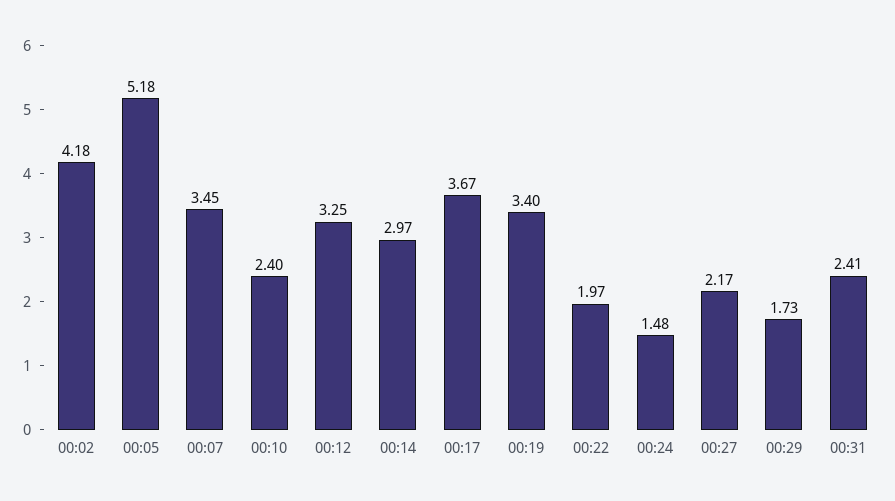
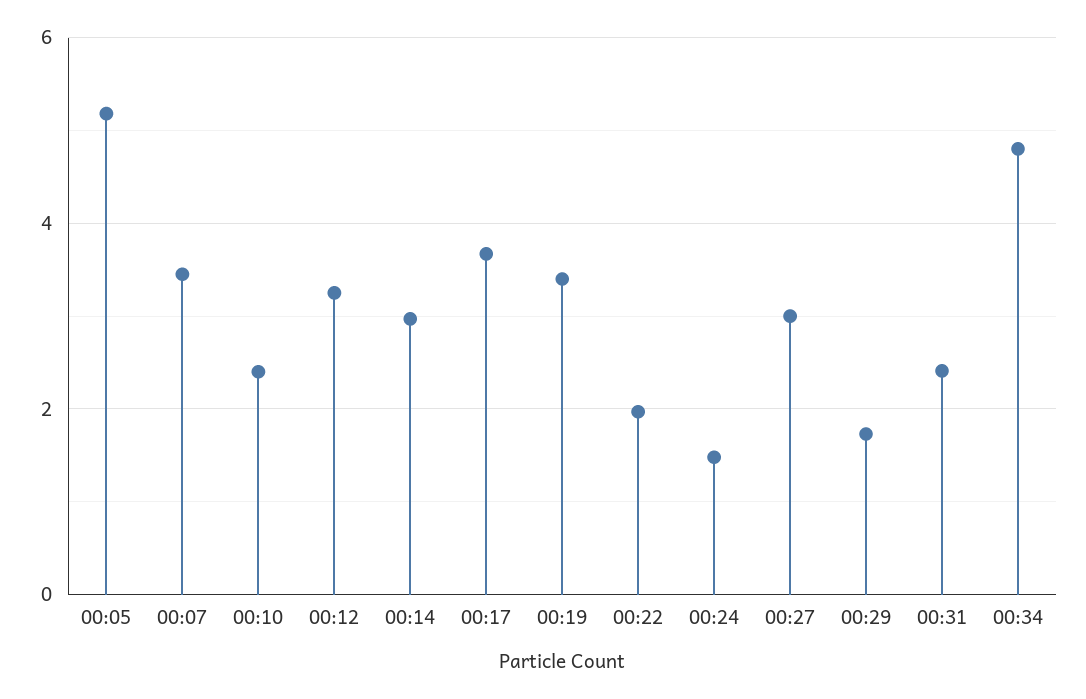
00:02: 4.18 -> none
00:27: 2.17 -> 3
00:34: none -> 4.8

